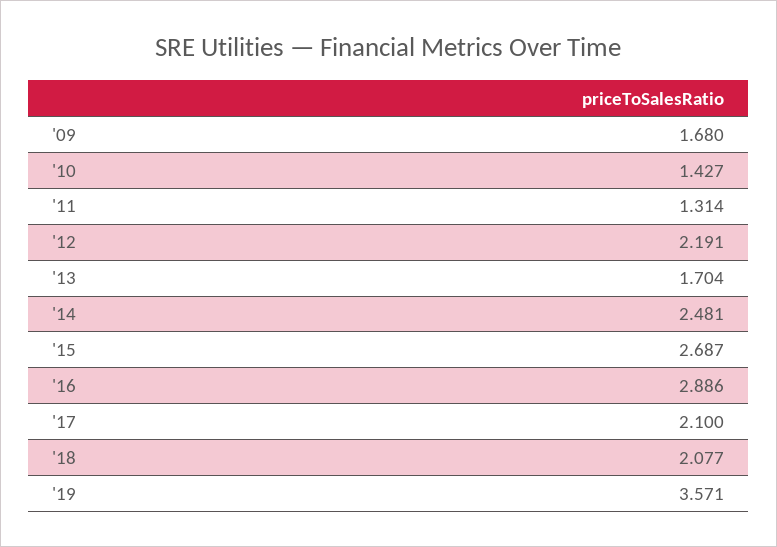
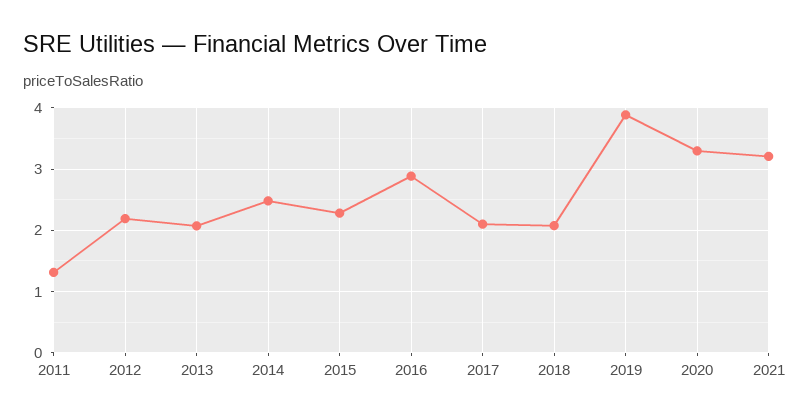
'09: 1.68 -> none
'10: 1.427 -> none
'13: 1.704 -> 2.1
'15: 2.687 -> 2.3
'19: 3.571 -> 3.9
2020: none -> 3.3
2021: none -> 3.2

